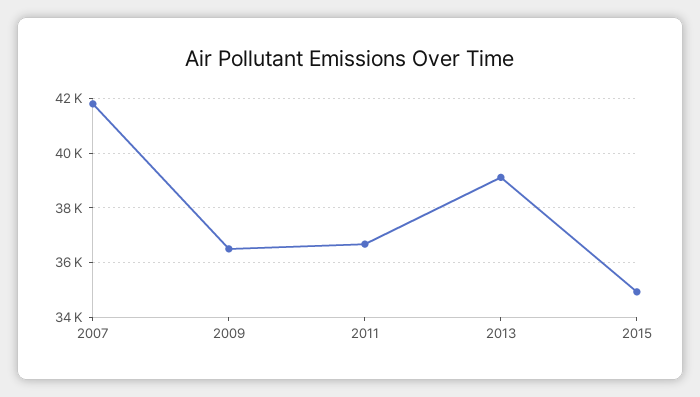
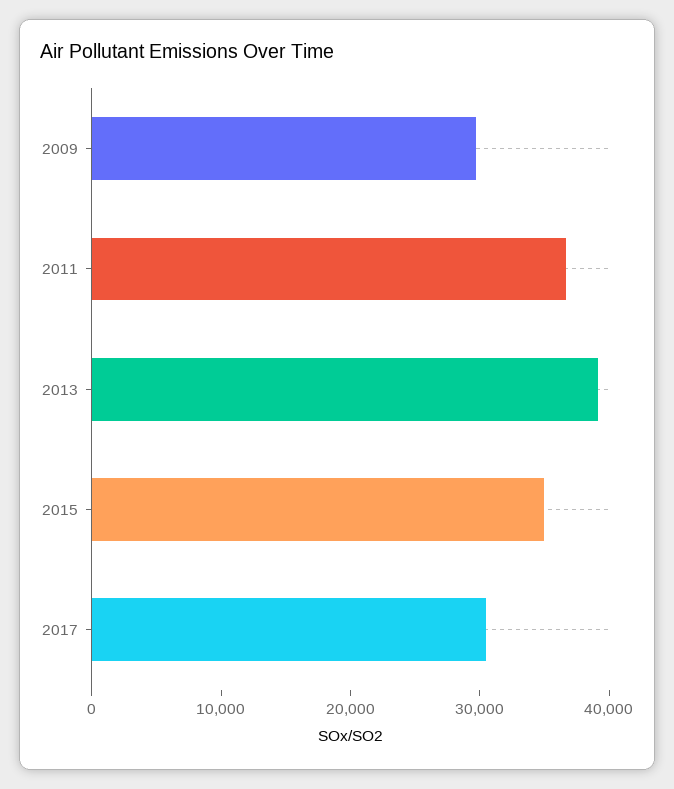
2007: 41750 -> none
2009: 36500 -> 30000
2017: none -> 30000

